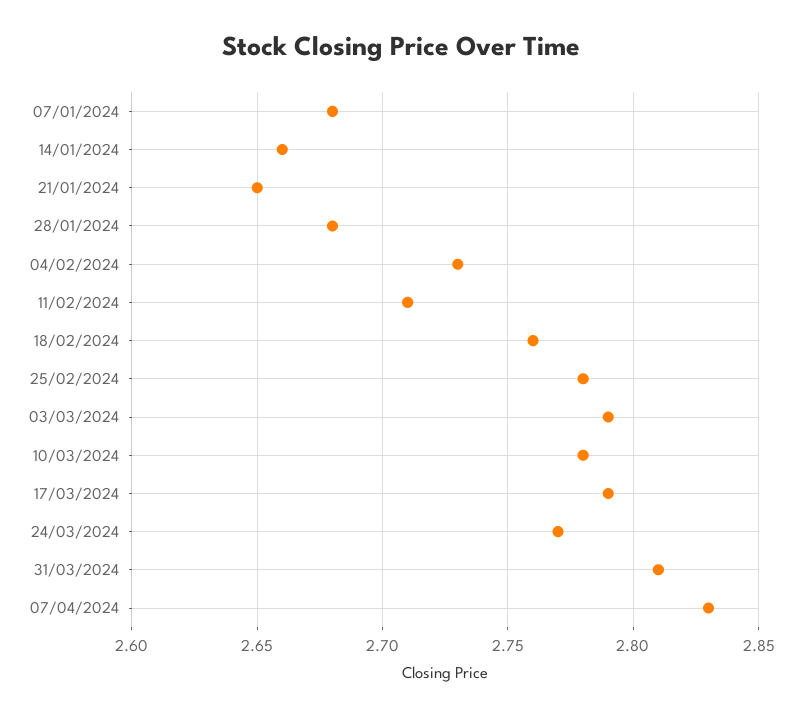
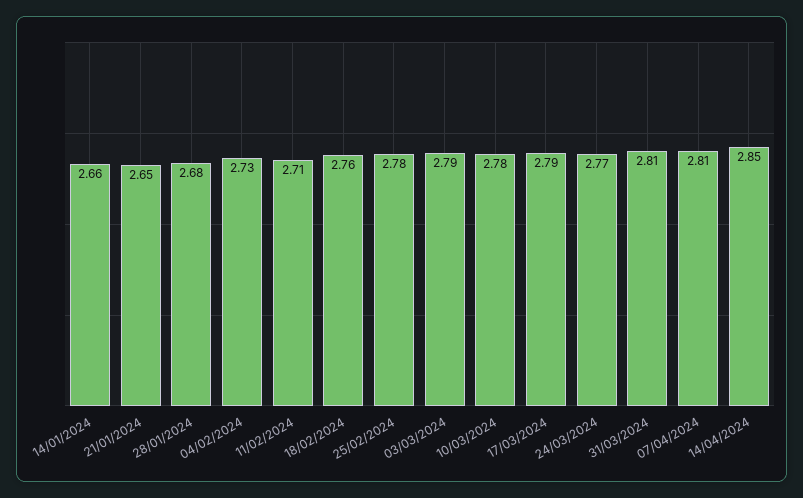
07/01/2024: 2.68 -> none
07/04/2024: 2.83 -> 2.81
14/04/2024: none -> 2.85

